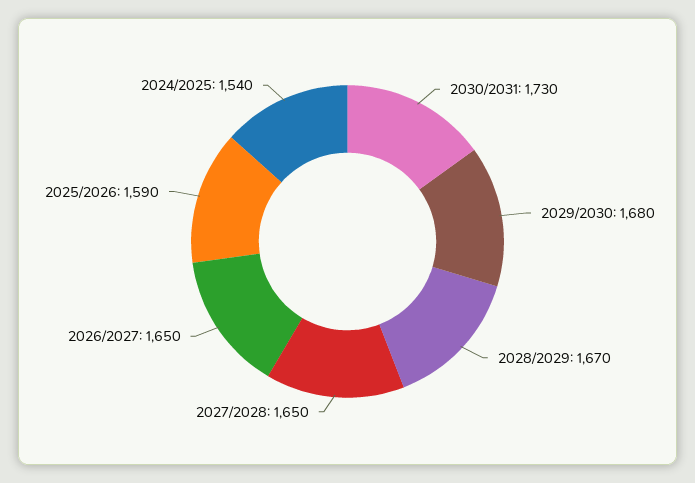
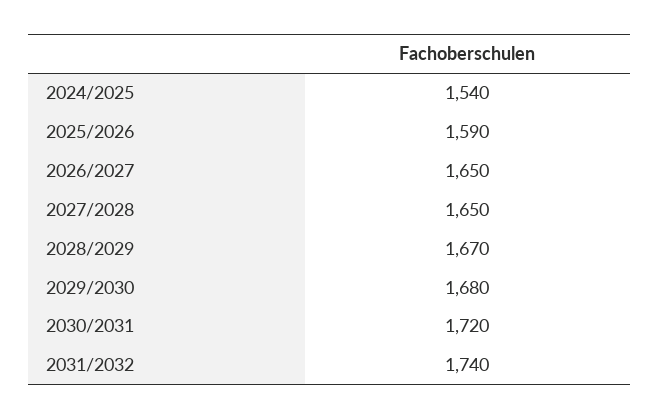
2030/2031: 1730 -> 1720
2031/2032: none -> 1740

